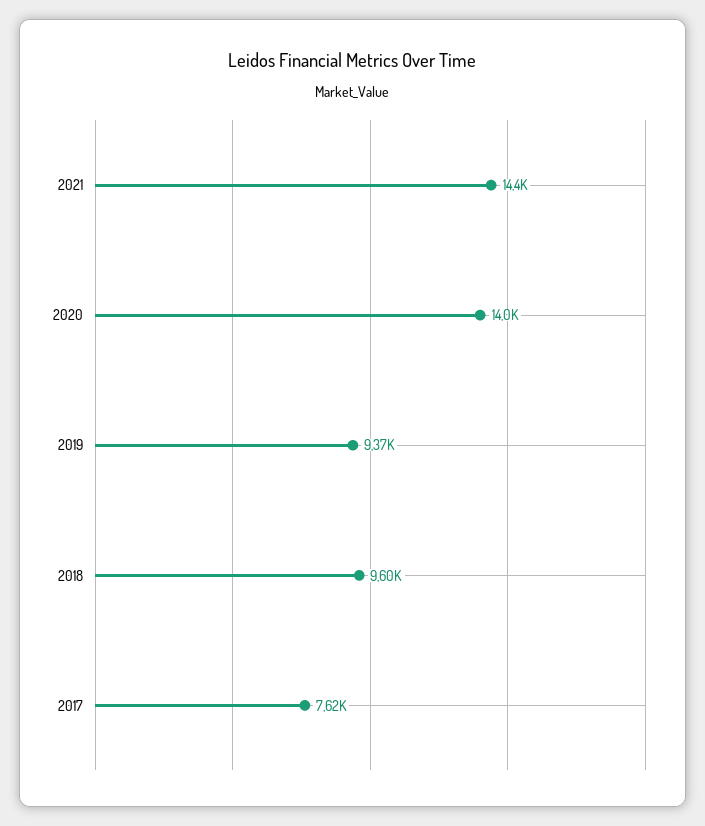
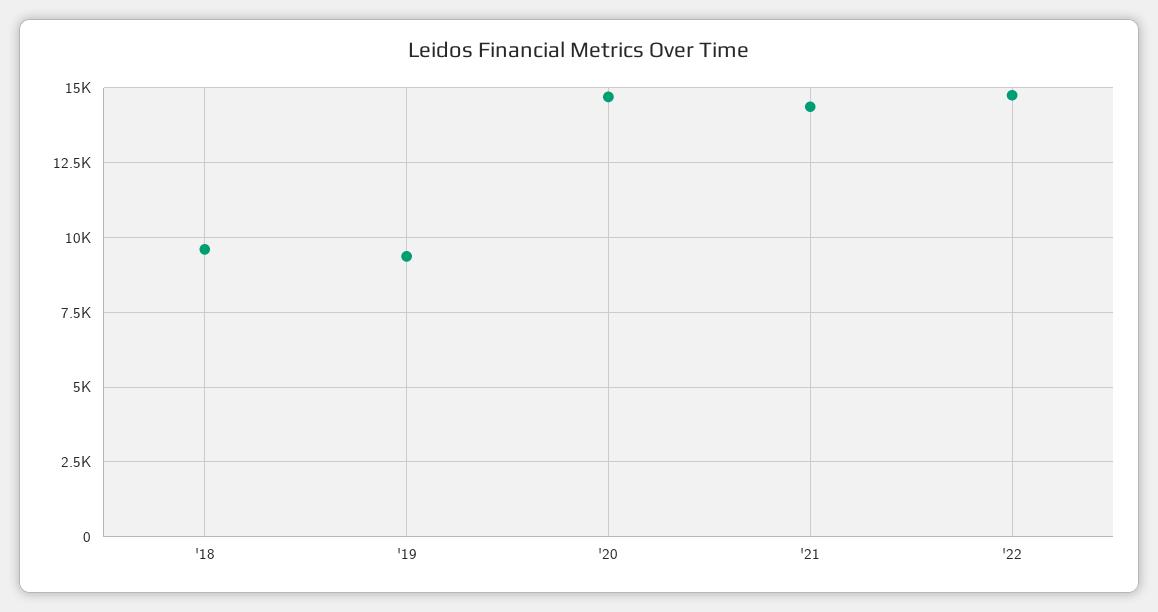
2020: 14000 -> 14750
2017: 7620 -> none
'22: none -> 14750

